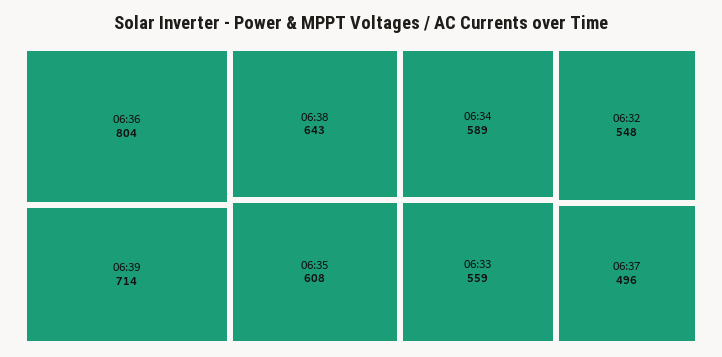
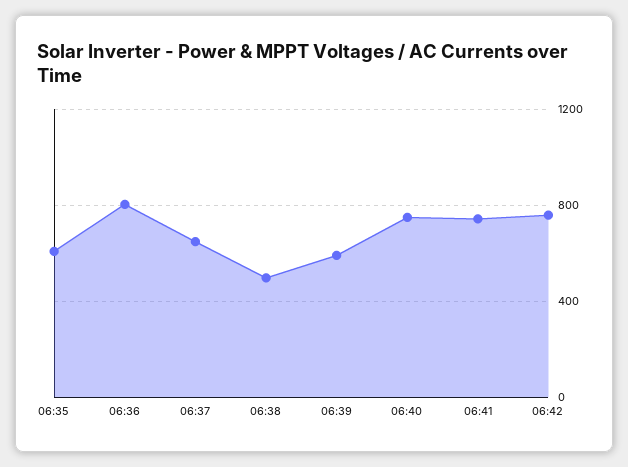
06:39: 714 -> 600
06:38: 643 -> 500
06:34: 589 -> none
06:33: 559 -> none
06:32: 548 -> none
06:37: 496 -> 650
06:40: none -> 750
06:41: none -> 750
06:42: none -> 750

